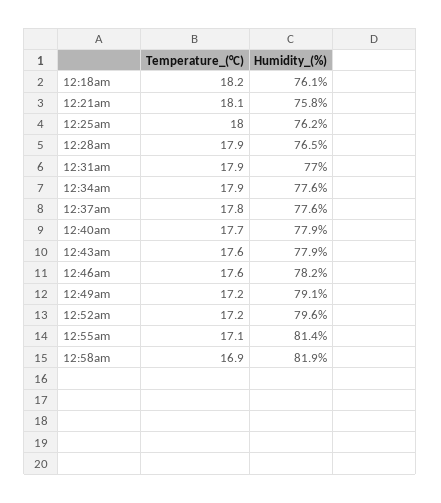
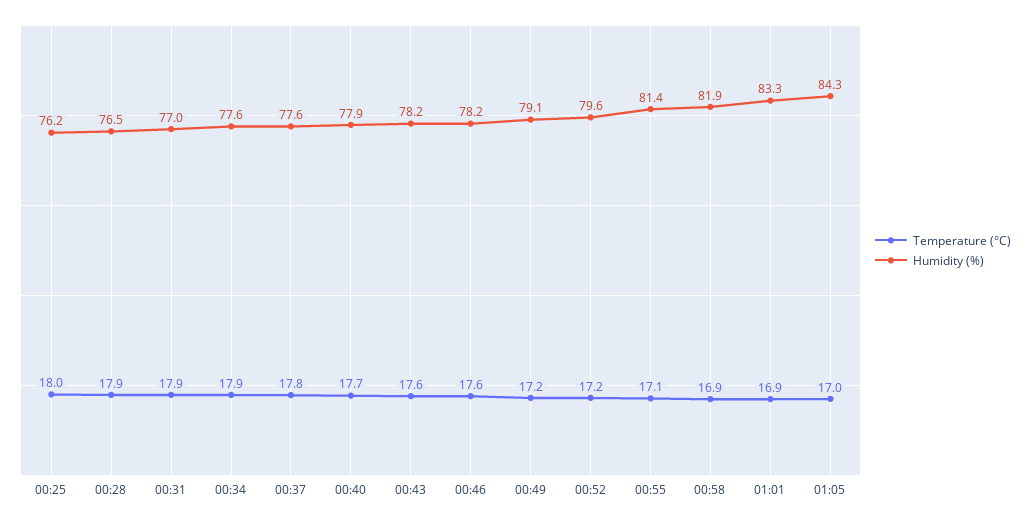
Temperature_(°C), 12:18am: 18.2 -> none
Humidity_(%), 12:18am: 76.1 -> none
Temperature_(°C), 12:21am: 18.1 -> none
Humidity_(%), 12:21am: 75.8 -> none
Humidity_(%), 12:43am: 77.9 -> 78.2
Temperature_(°C), 01:01: none -> 16.9
Humidity_(%), 01:01: none -> 83.3
Temperature_(°C), 01:05: none -> 17
Humidity_(%), 01:05: none -> 84.3

